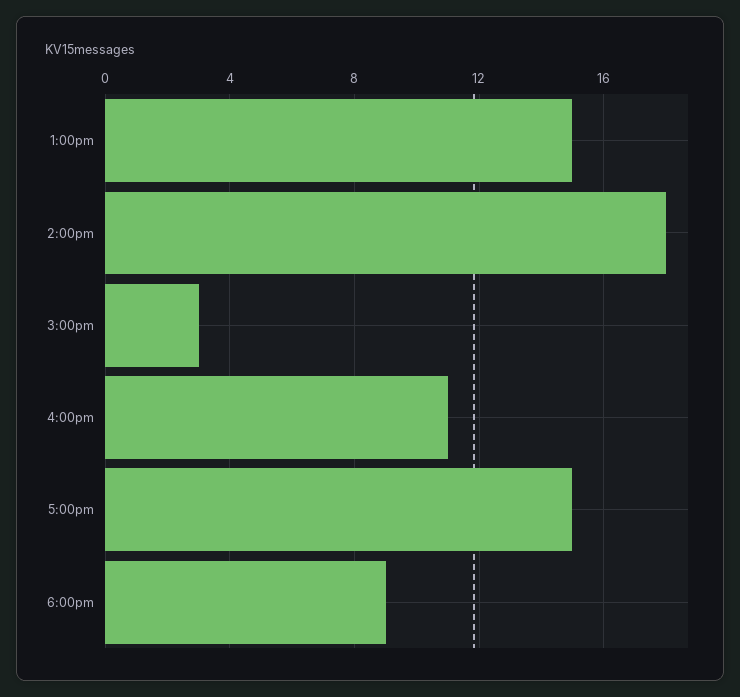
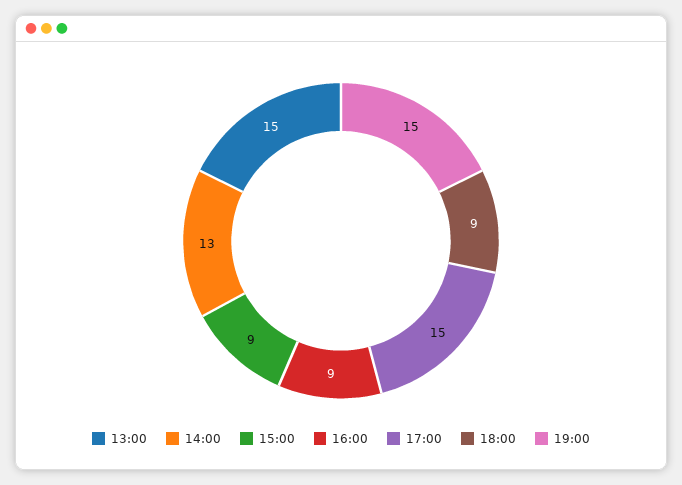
2:00pm: 18 -> 13
3:00pm: 3 -> 9
4:00pm: 11 -> 9
19:00: none -> 15

